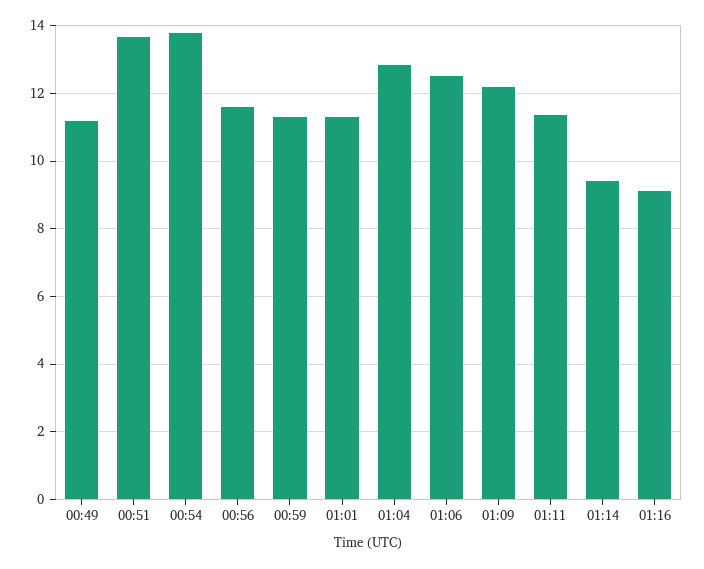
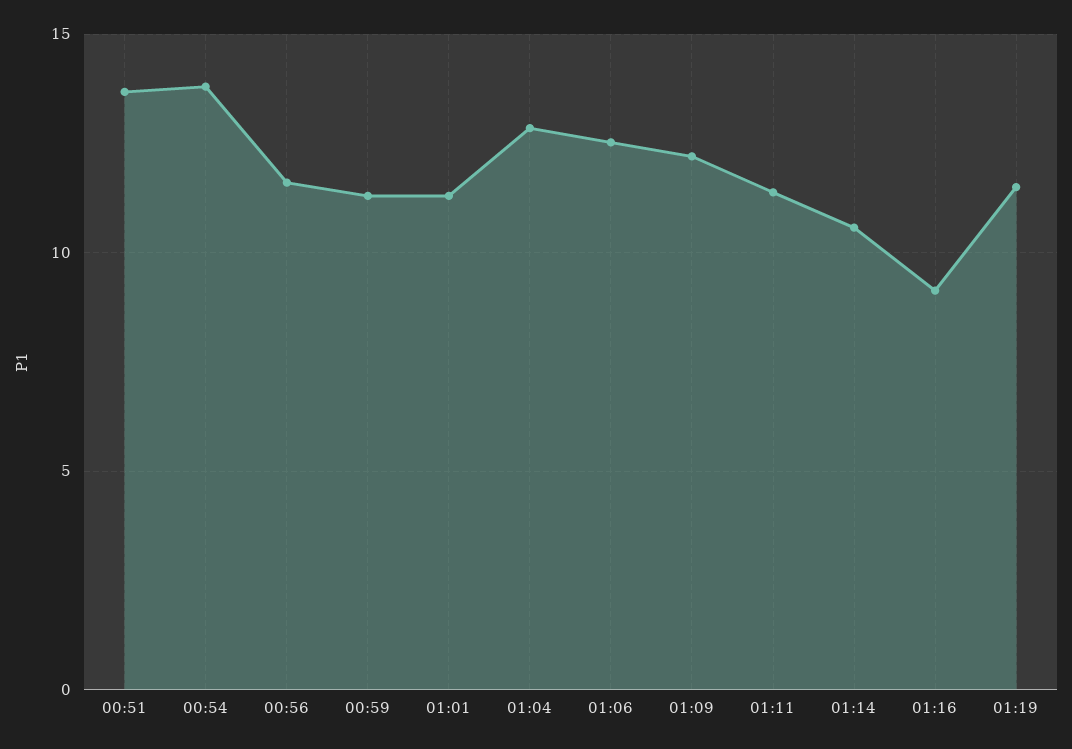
00:49: 11.2 -> none
01:14: 9.4 -> 10.5
01:19: none -> 11.5

